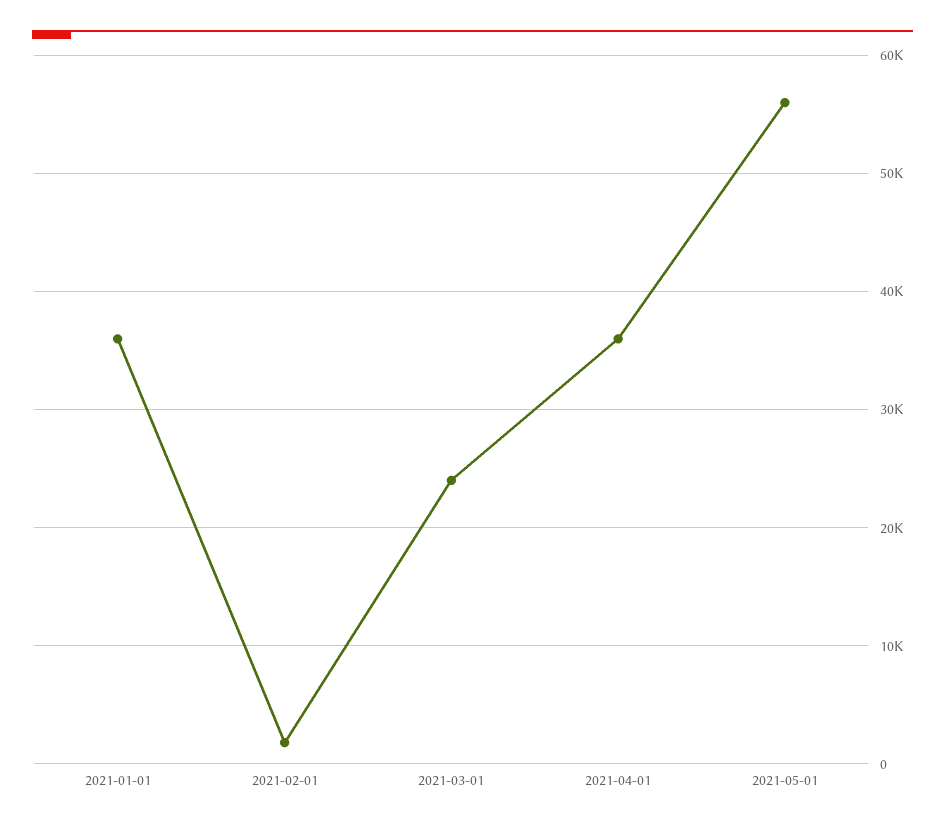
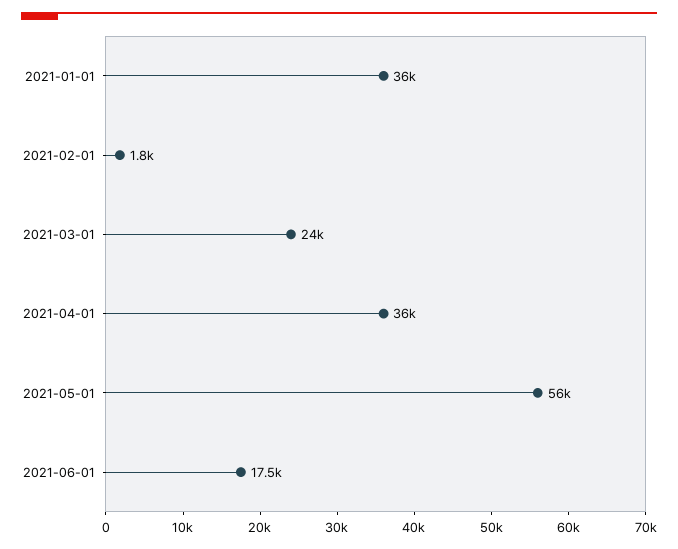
2021-06-01: none -> 17500

